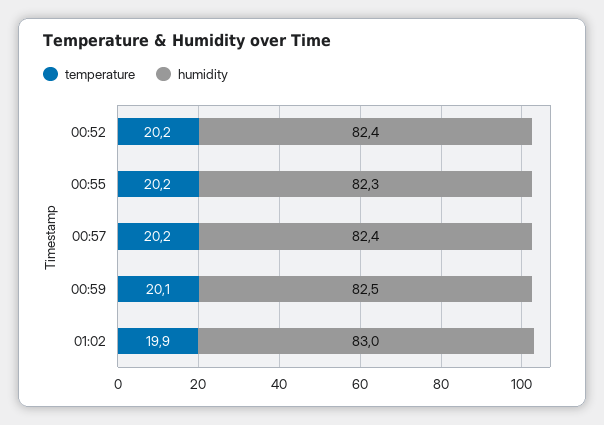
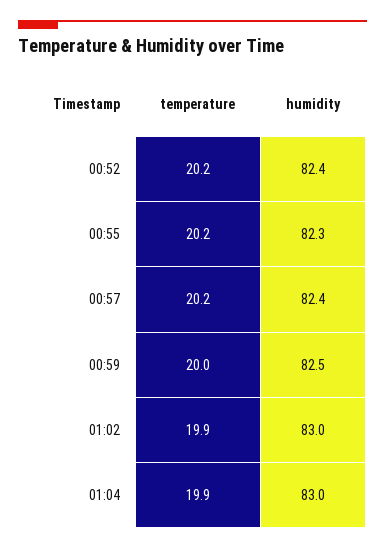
temperature, 00:59: 20.1 -> 20
temperature, 01:04: none -> 19.9
humidity, 01:04: none -> 83

